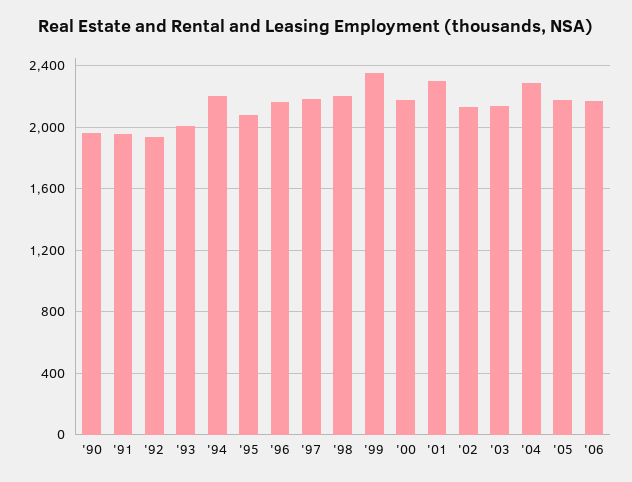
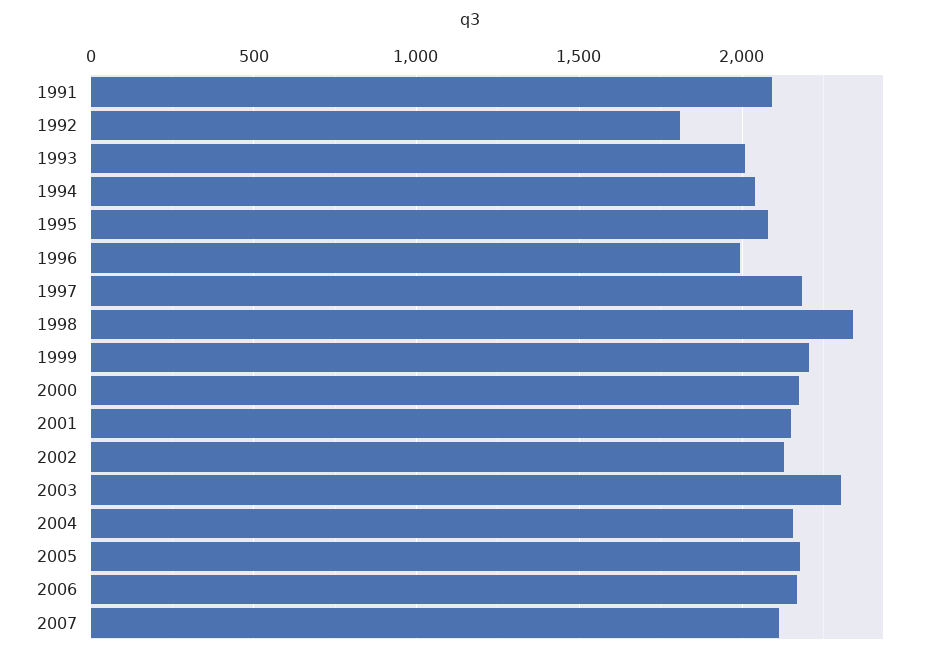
'90: 1950 -> none
'91: 1950 -> 2100
'92: 1950 -> 1800
'94: 2200 -> 2050
'96: 2150 -> 2000
'98: 2200 -> 2350
'99: 2350 -> 2200
'01: 2300 -> 2150
'03: 2150 -> 2300
'04: 2300 -> 2150
2007: none -> 2100

